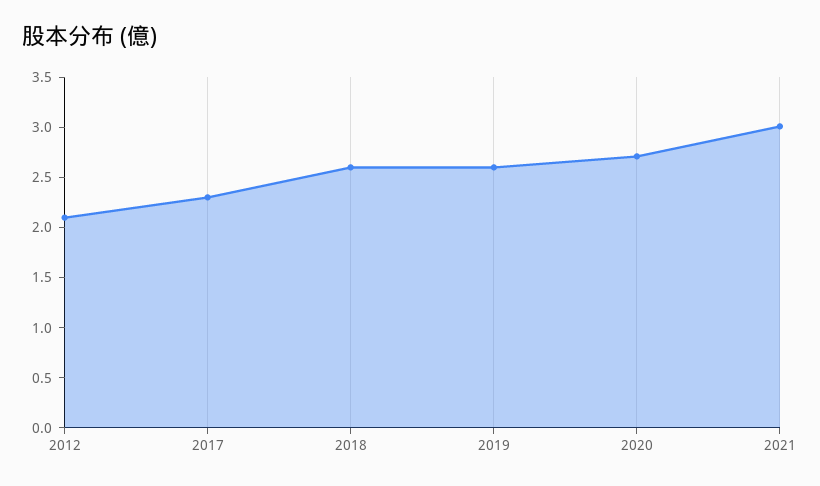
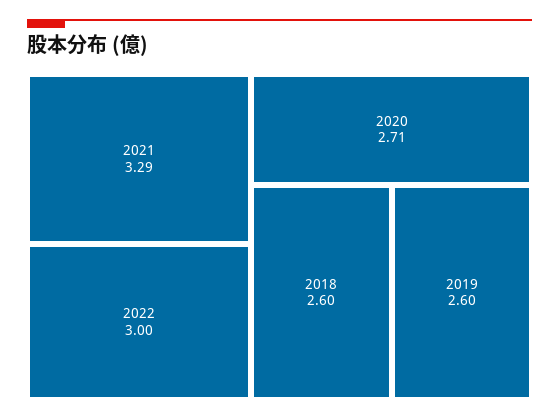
2012: 2.1 -> none
2017: 2.3 -> none
2021: 3 -> 3.29
2022: none -> 3

